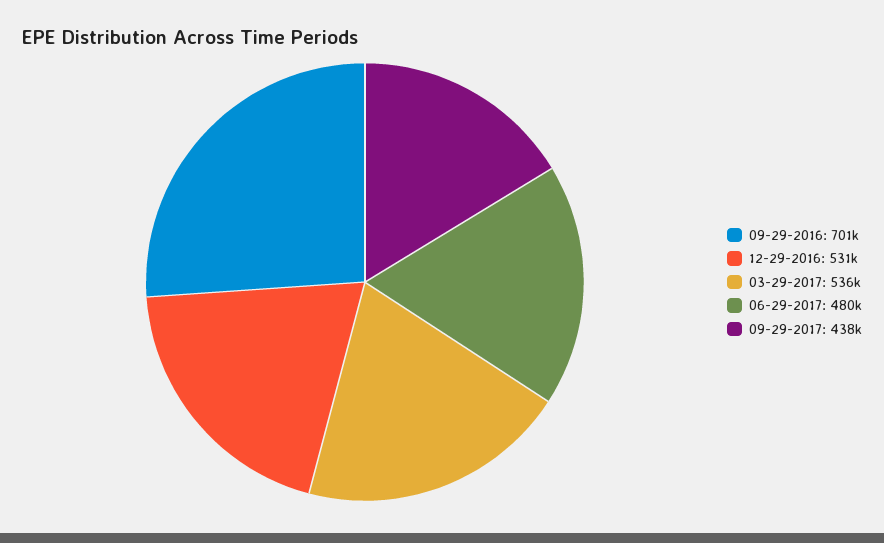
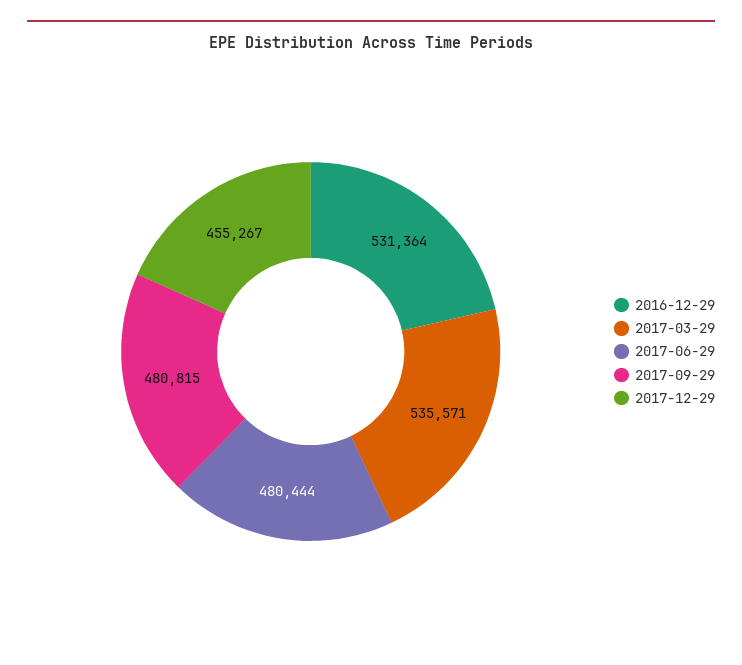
09-29-2016: 701000 -> none
09-29-2017: 438000 -> 480815
2017-12-29: none -> 455267

